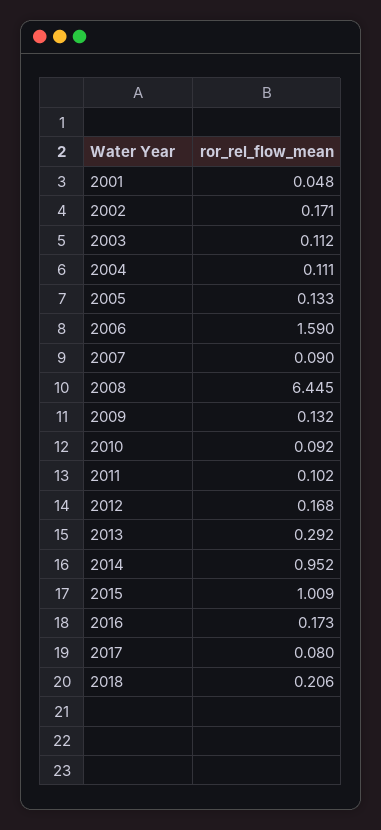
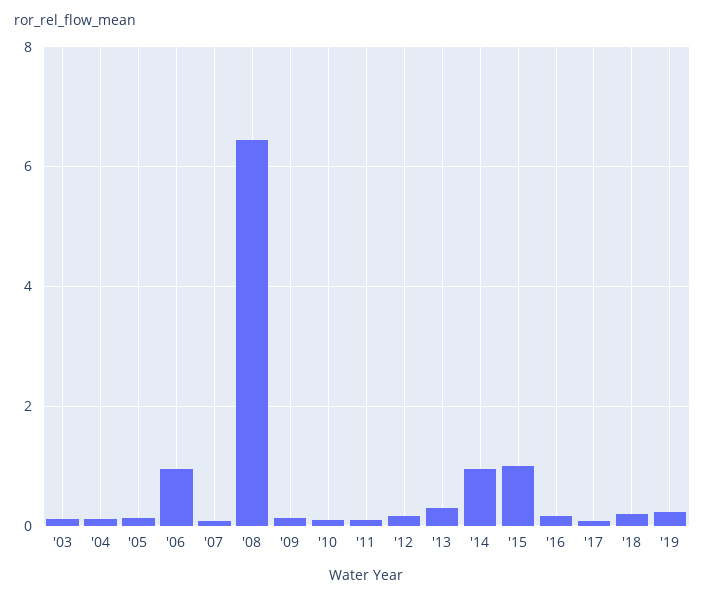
2001: 0.048 -> none
2002: 0.171 -> none
2006: 1.59 -> 1
'19: none -> 0.2

